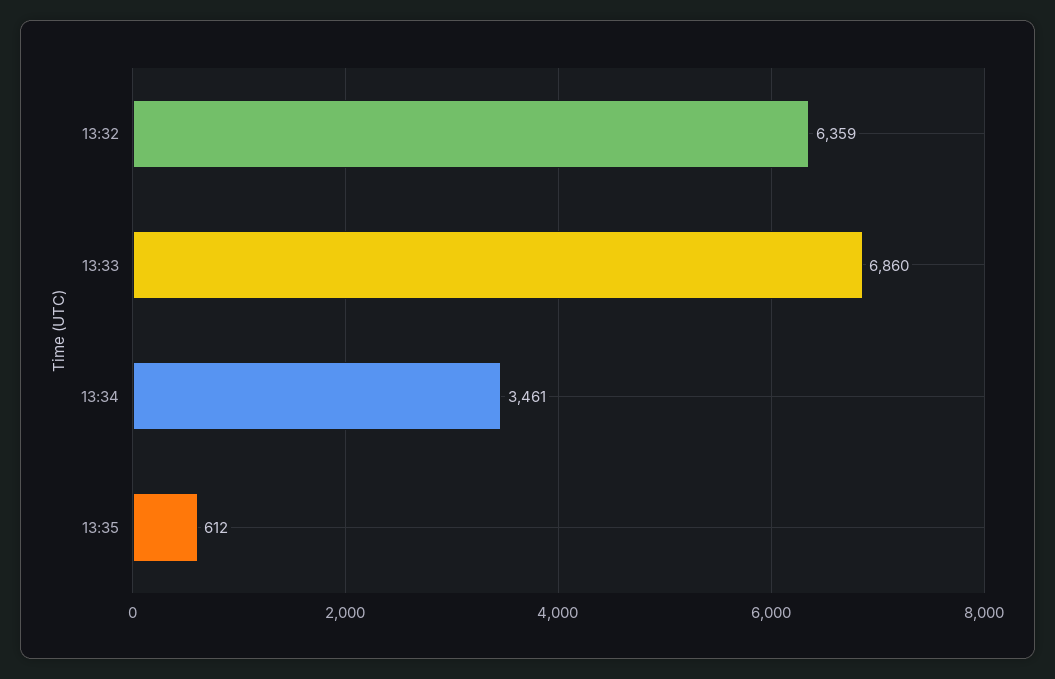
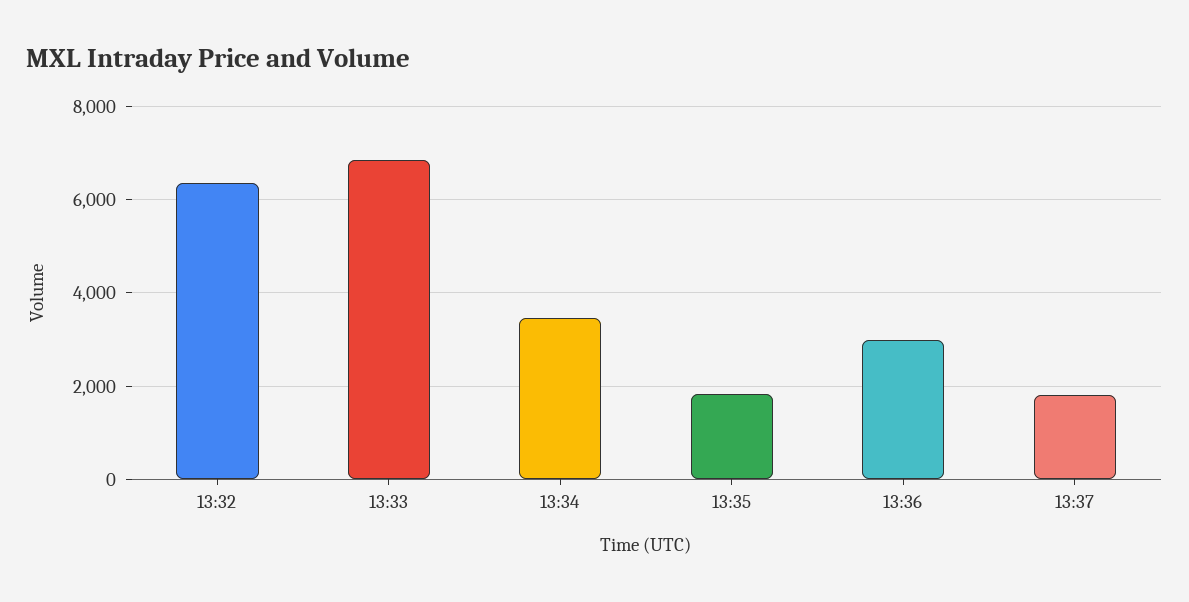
13:35: 612 -> 1800
13:36: none -> 3000
13:37: none -> 1800

